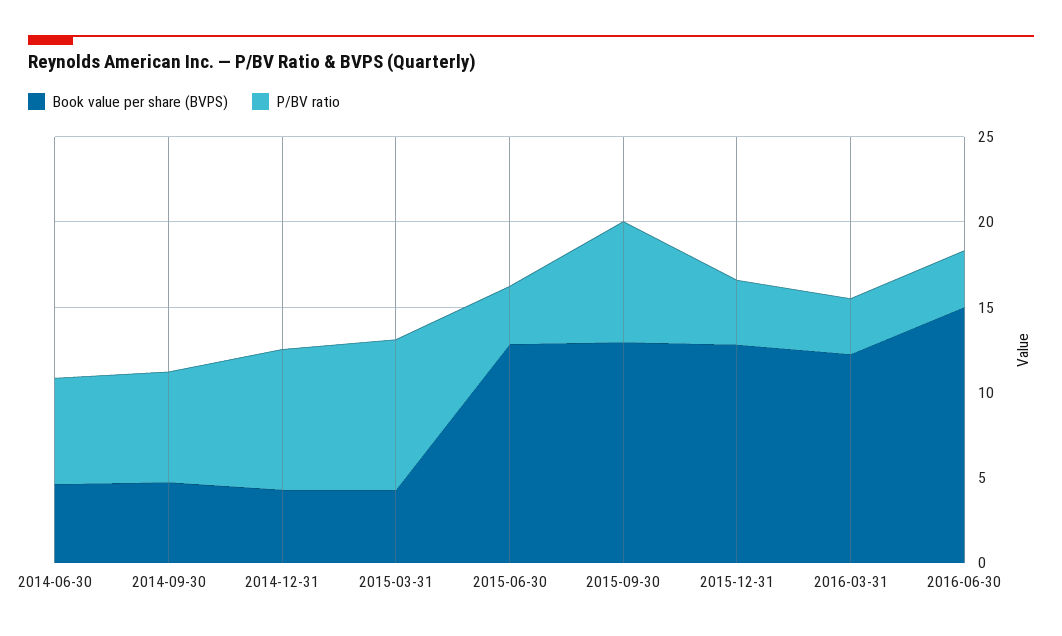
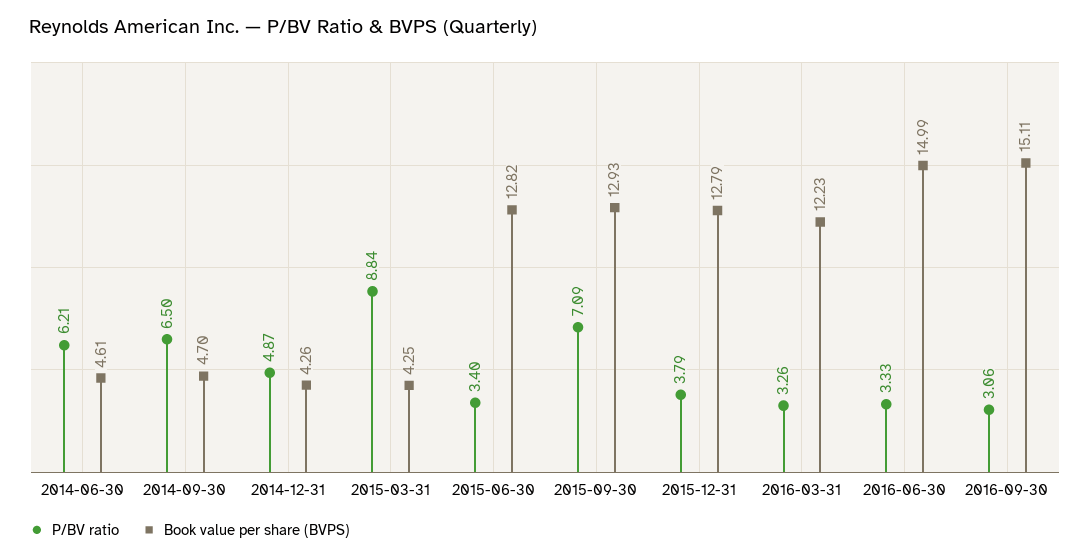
P/BV ratio, 2014-12-31: 8 -> 4.87
P/BV ratio, 2016-09-30: none -> 3.06
Book value per share (BVPS), 2016-09-30: none -> 15.11

